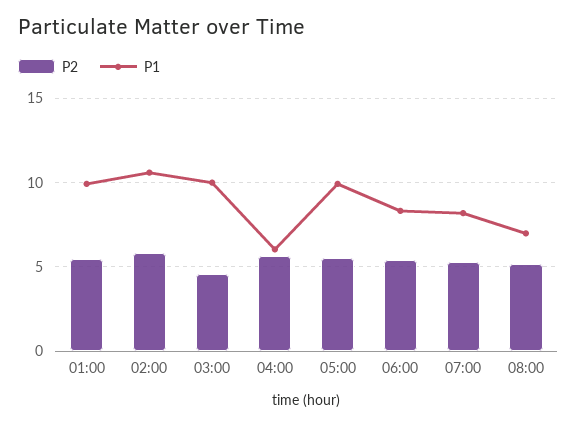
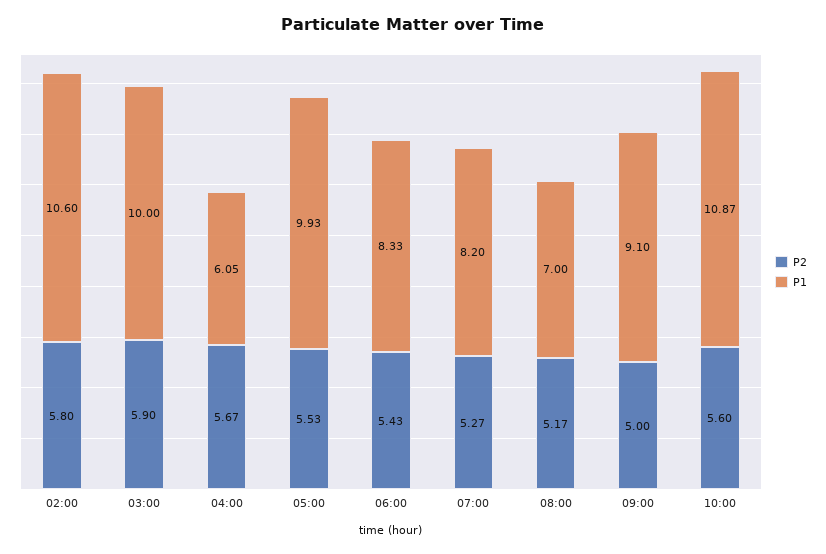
P2, 01:00: 5.5 -> none
P1, 01:00: 10 -> none
P2, 03:00: 4.5 -> 5.9
P2, 09:00: none -> 5
P1, 09:00: none -> 9.1
P2, 10:00: none -> 5.6
P1, 10:00: none -> 10.87

